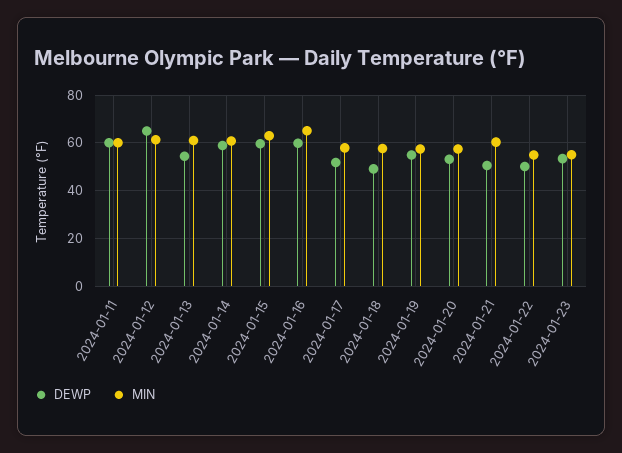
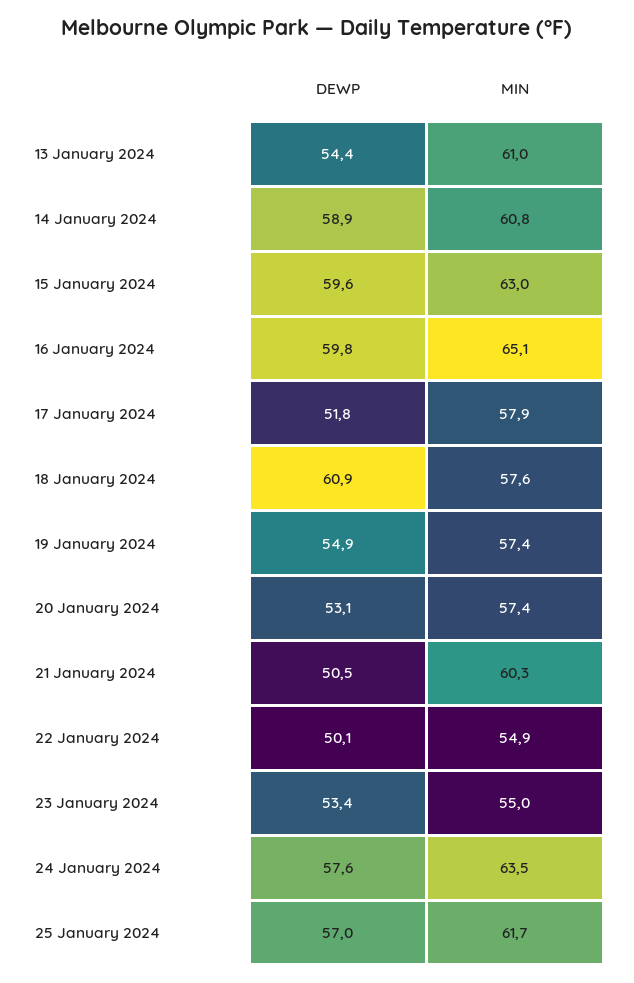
DEWP, 2024-01-11: 60 -> none
MIN, 2024-01-11: 60 -> none
DEWP, 2024-01-12: 65 -> none
MIN, 2024-01-12: 60 -> none
DEWP, 2024-01-18: 50 -> 60.9
DEWP, 24 January 2024: none -> 57.6
MIN, 24 January 2024: none -> 63.5
DEWP, 25 January 2024: none -> 57
MIN, 25 January 2024: none -> 61.7

